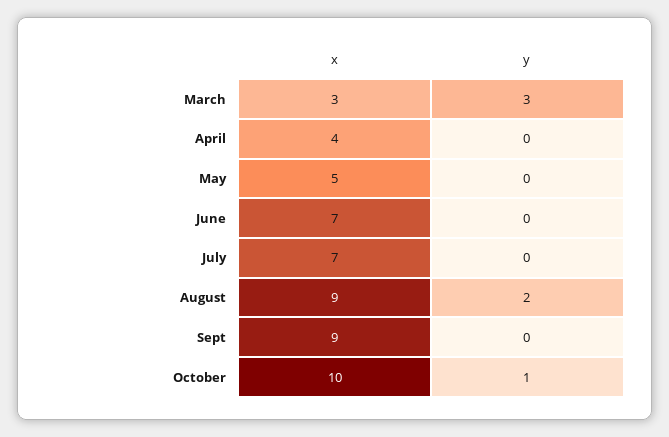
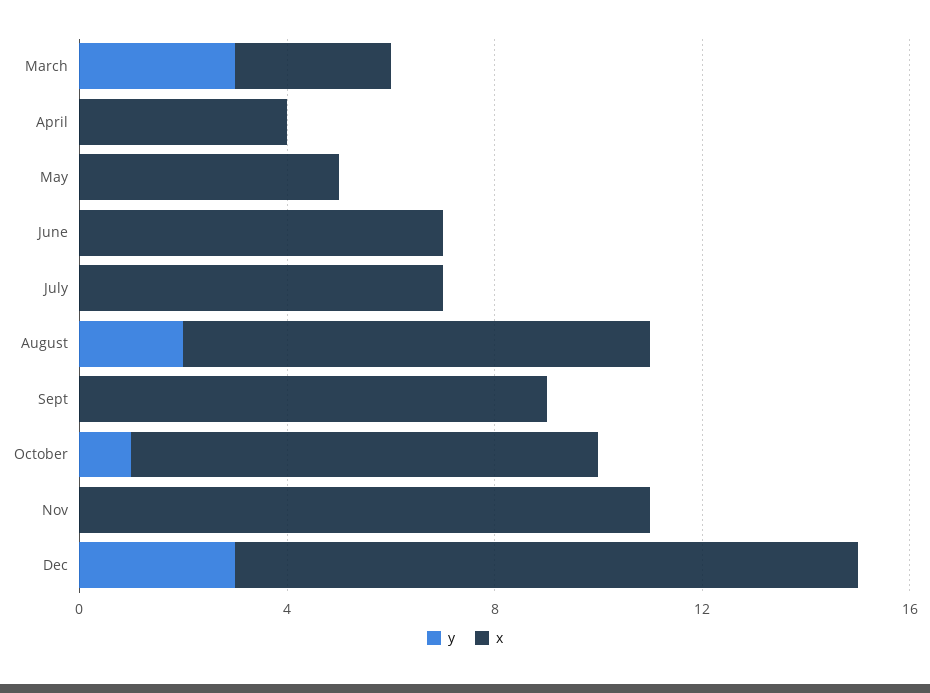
x, October: 10 -> 9
y, Nov: none -> 0
x, Nov: none -> 11
y, Dec: none -> 3
x, Dec: none -> 12

